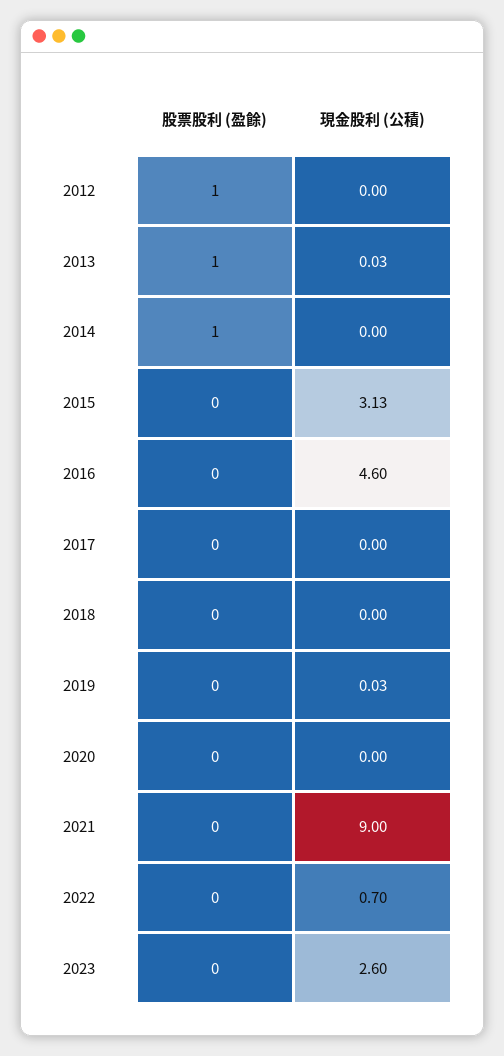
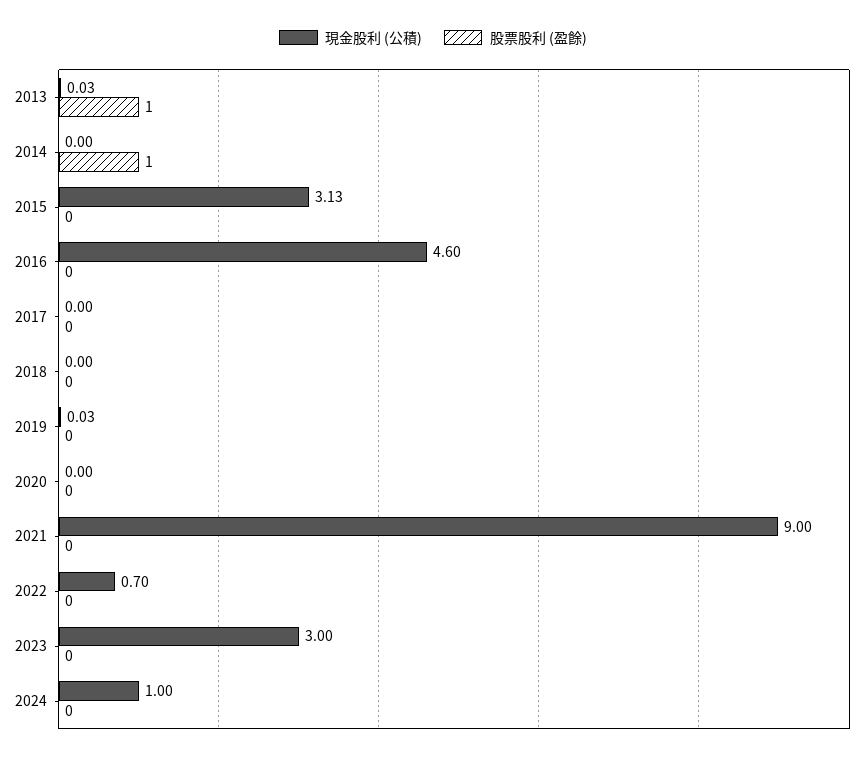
股票股利 (盈餘), 2012: 1 -> none
現金股利 (公積), 2012: 0 -> none
現金股利 (公積), 2023: 2.6 -> 3
現金股利 (公積), 2024: none -> 1
股票股利 (盈餘), 2024: none -> 0

